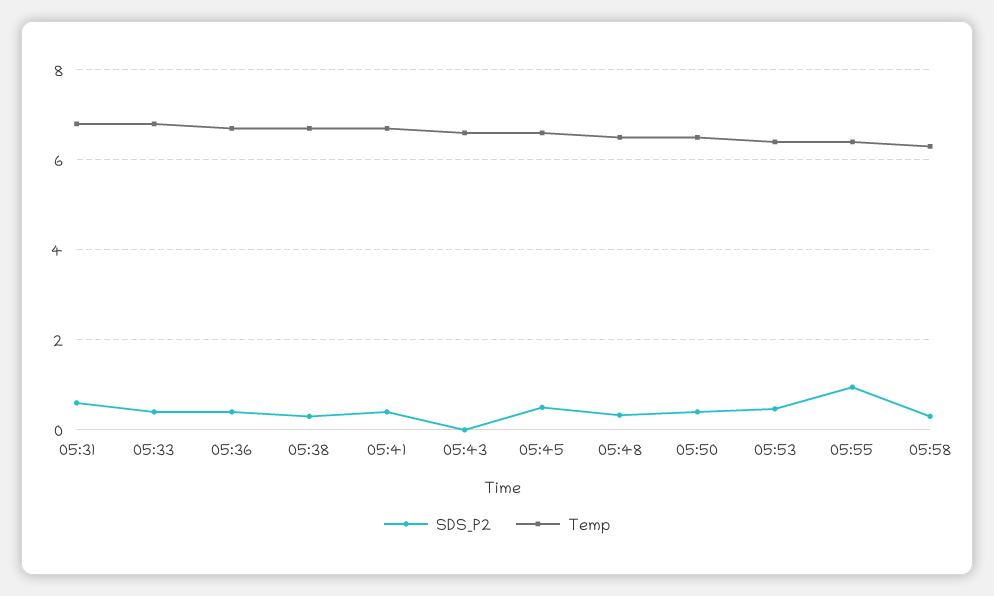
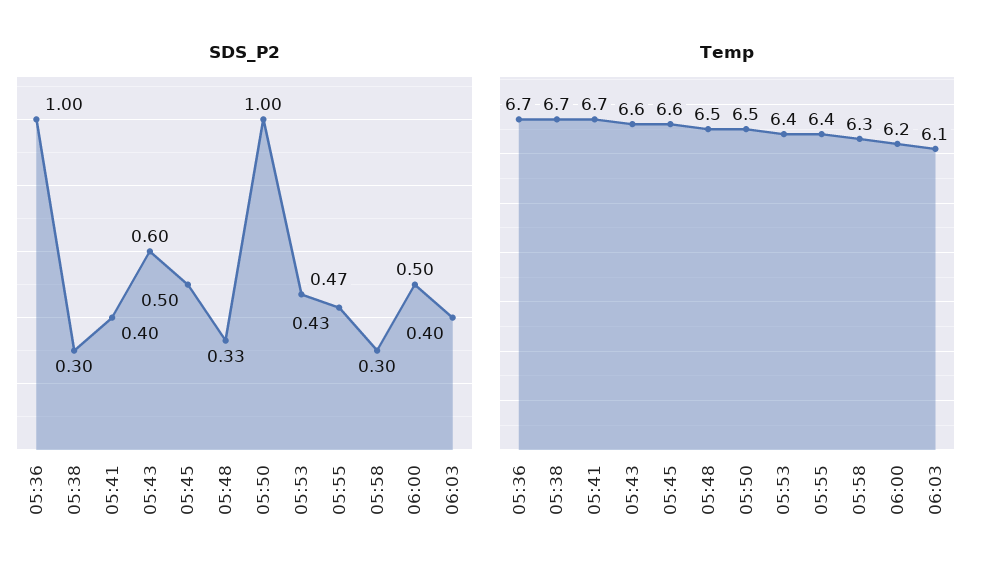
SDS_P2, 05:31: 0.6 -> none
Temp, 05:31: 6.8 -> none
SDS_P2, 05:33: 0.4 -> none
Temp, 05:33: 6.8 -> none
SDS_P2, 05:36: 0.4 -> 1
SDS_P2, 05:43: 0 -> 0.6
SDS_P2, 05:50: 0.4 -> 1
SDS_P2, 05:55: 1 -> 0.43
SDS_P2, 06:00: none -> 0.5
SDS_P2, 06:03: none -> 0.4
Temp, 06:00: none -> 6.2
Temp, 06:03: none -> 6.1

